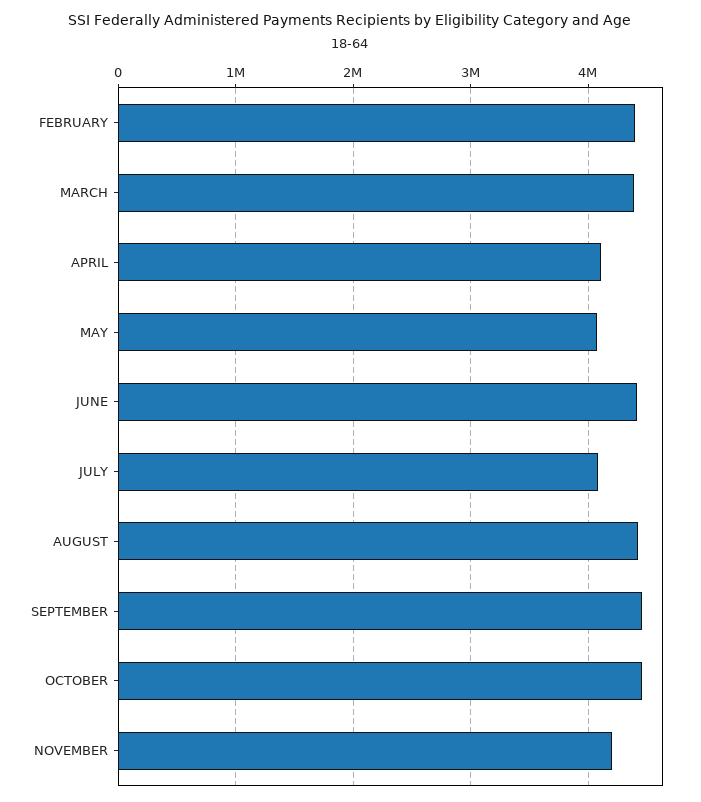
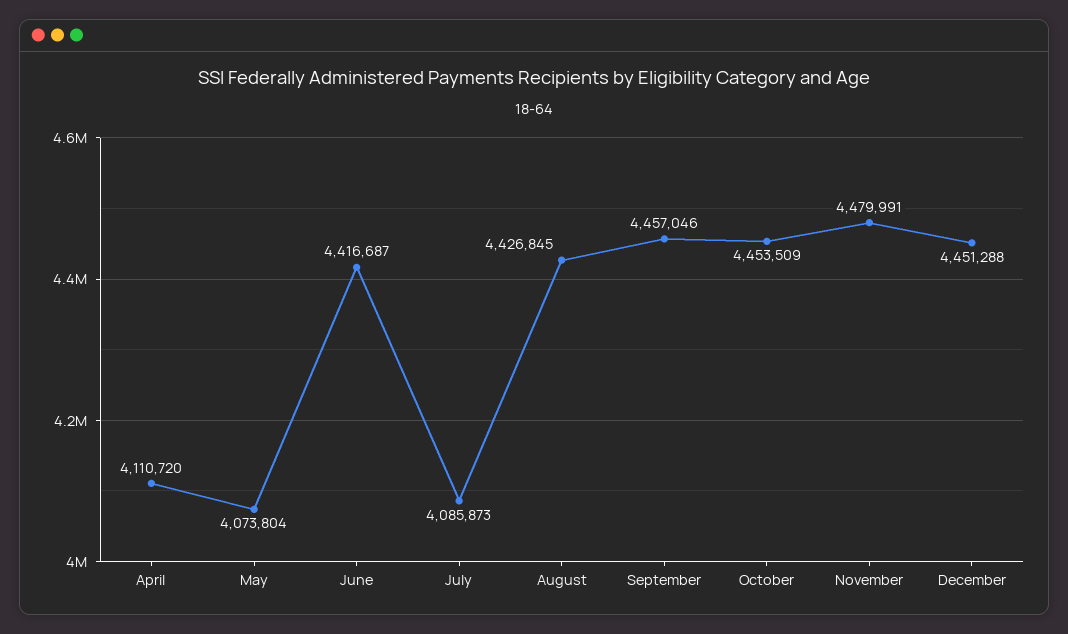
FEBRUARY: 4400000 -> none
MARCH: 4400000 -> none
NOVEMBER: 4200000 -> 4479991
December: none -> 4451288

